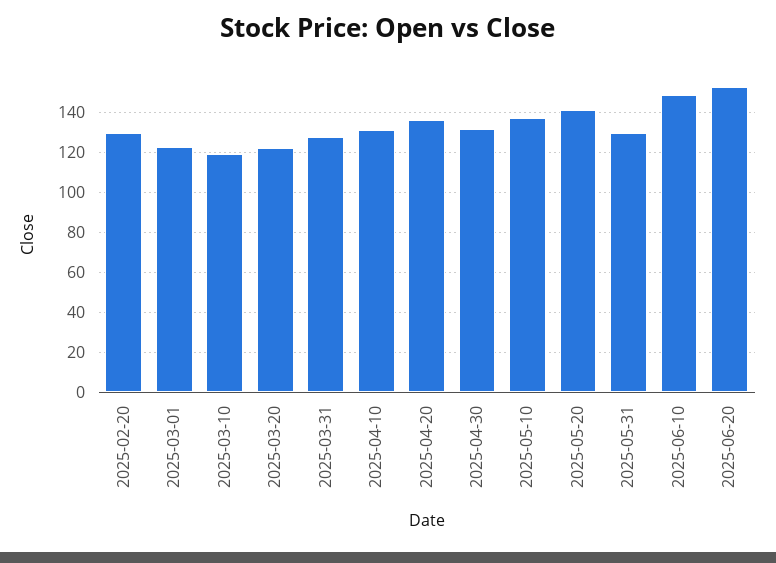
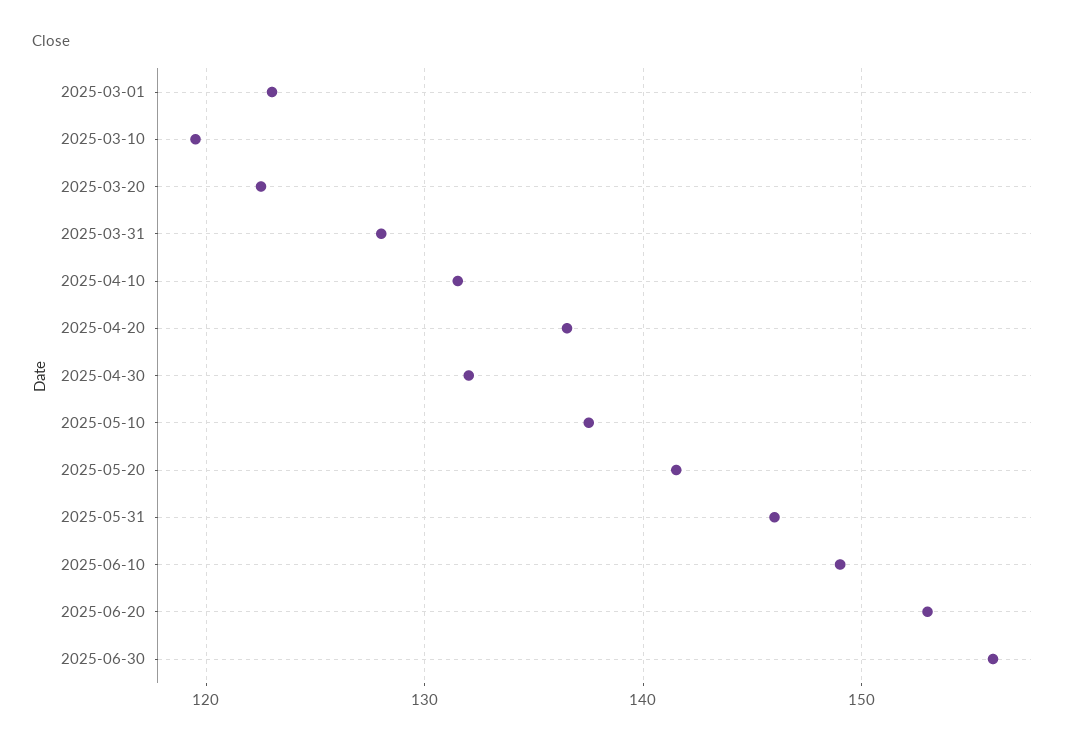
2025-02-20: 130 -> none
2025-05-31: 130 -> 146
2025-06-30: none -> 156

